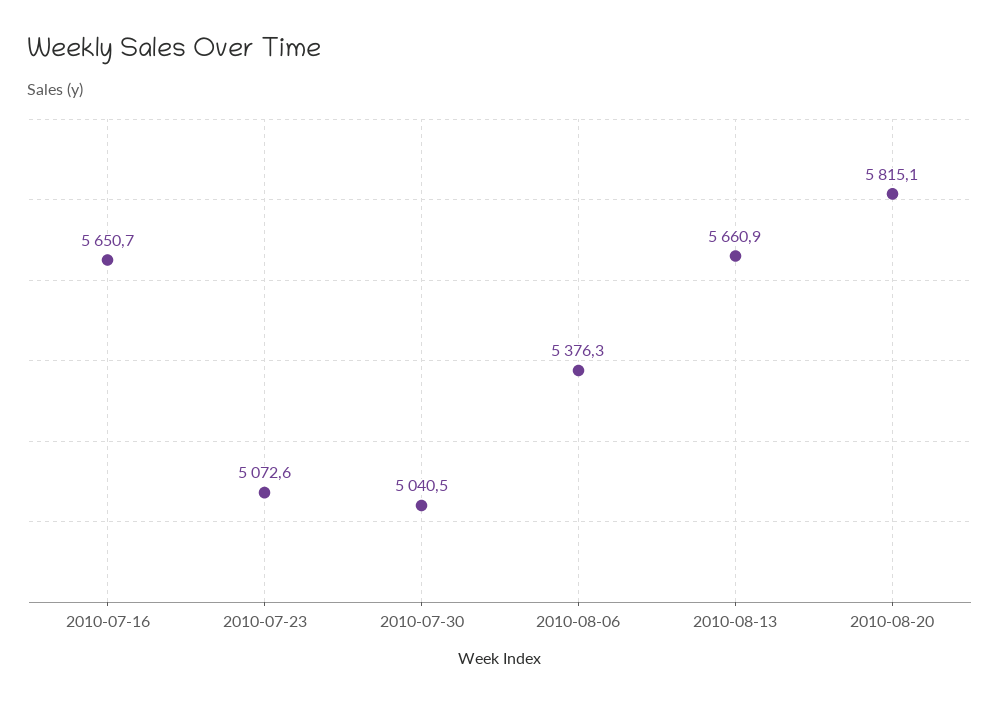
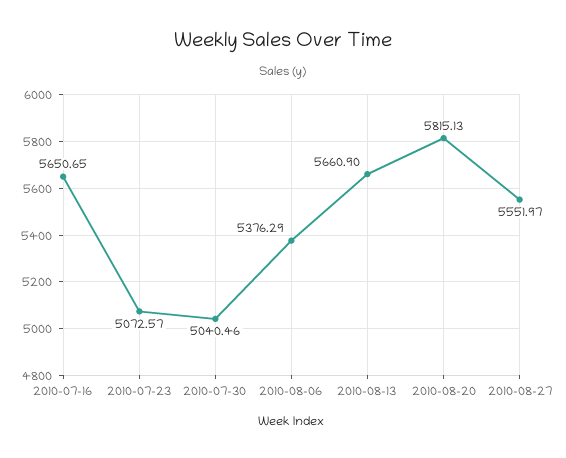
2010-08-27: none -> 5551.97

